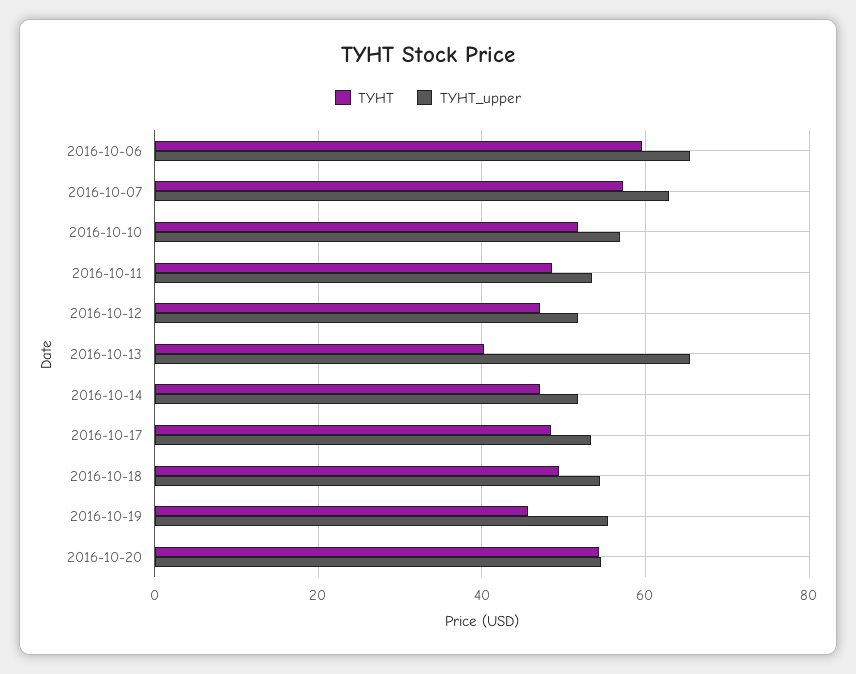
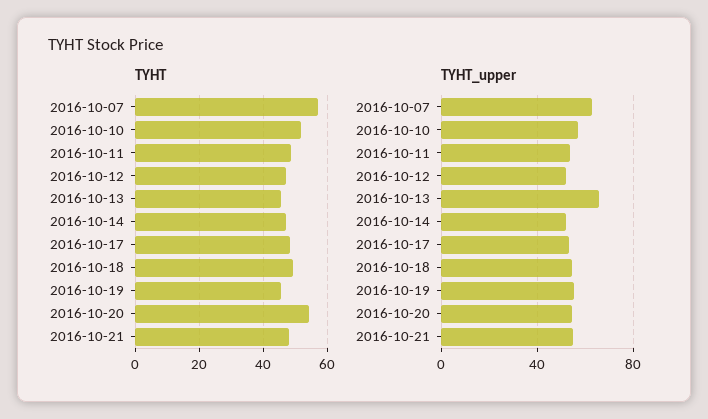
TYHT, 2016-10-06: 60 -> none
TYHT_upper, 2016-10-06: 66 -> none
TYHT, 2016-10-13: 40 -> 46
TYHT, 2016-10-21: none -> 48
TYHT_upper, 2016-10-21: none -> 55

